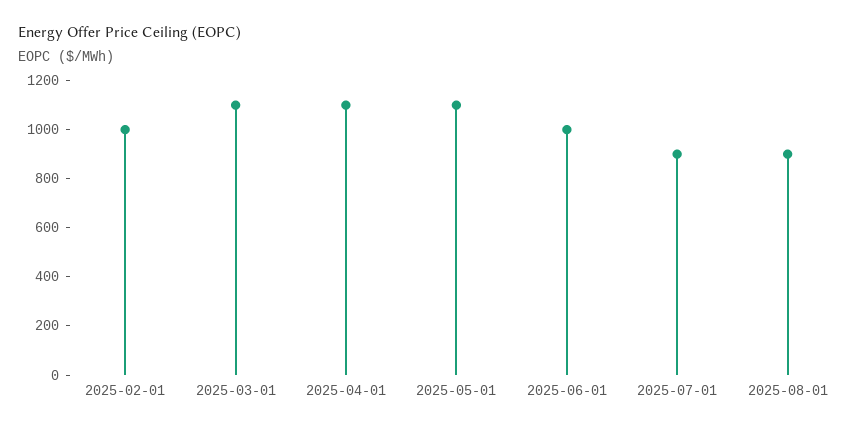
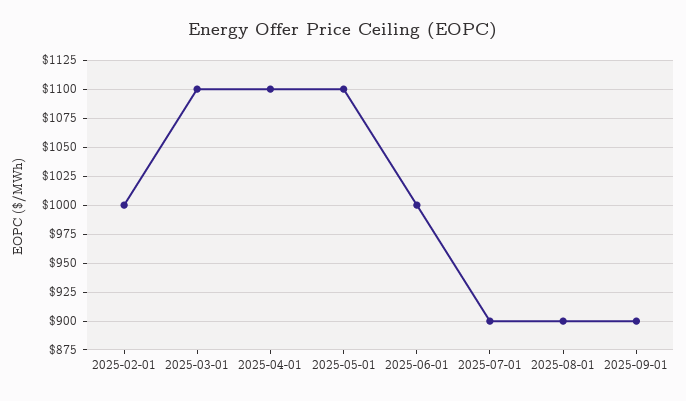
2025-09-01: none -> 900

